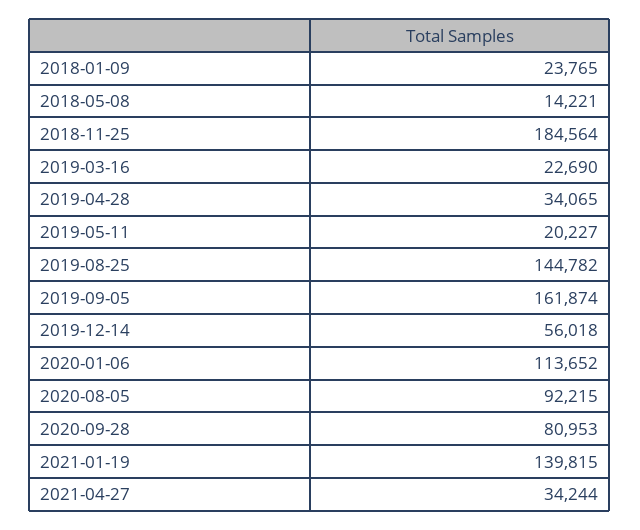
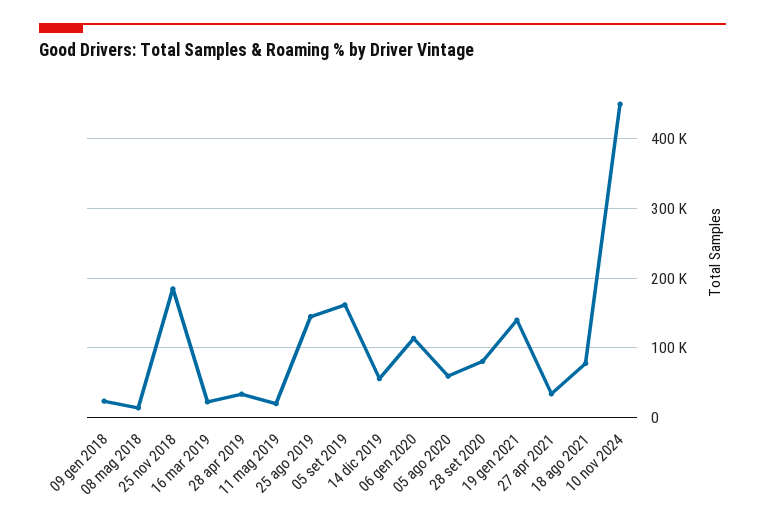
2020-08-05: 92215 -> 60000
18 ago 2021: none -> 80000
10 nov 2024: none -> 450000

